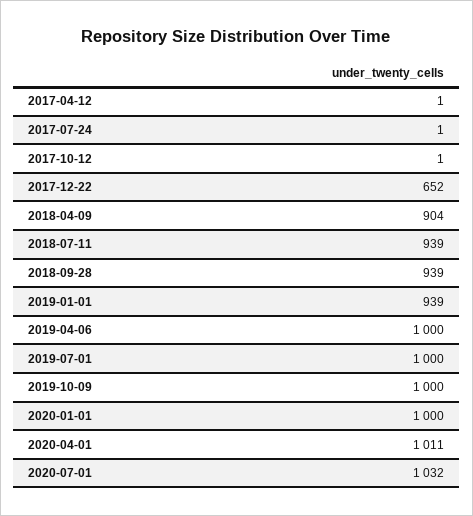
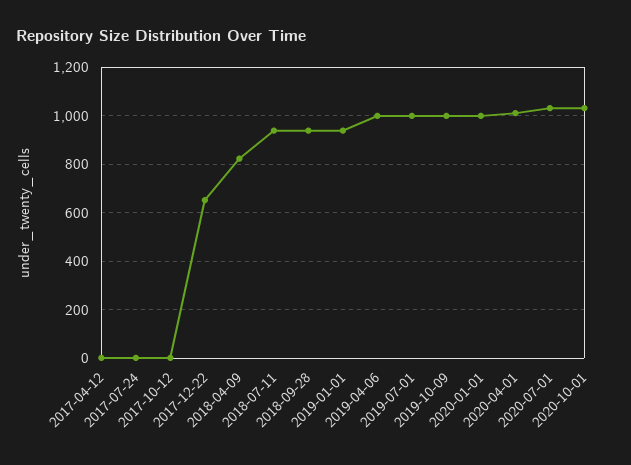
2018-04-09: 904 -> 825
2020-10-01: none -> 1025

